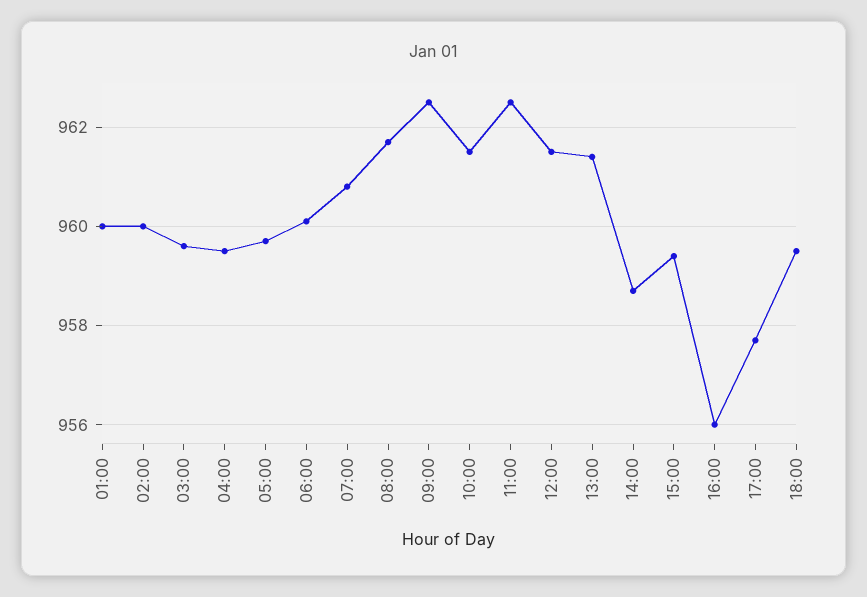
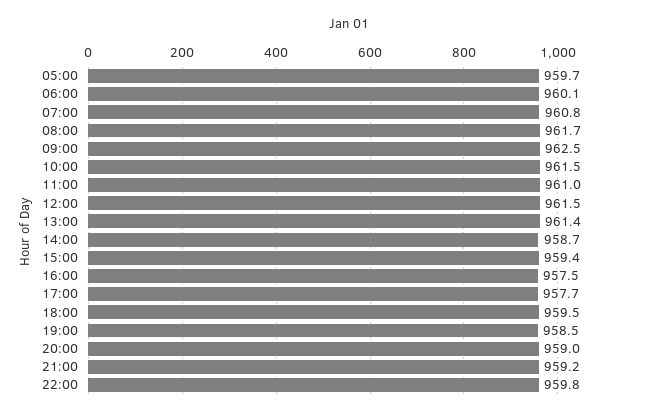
01:00: 960 -> none
02:00: 960 -> none
03:00: 959.5 -> none
04:00: 959.5 -> none
11:00: 962.5 -> 961
16:00: 956 -> 957.5
19:00: none -> 958.5
20:00: none -> 959
21:00: none -> 959.2
22:00: none -> 959.8

